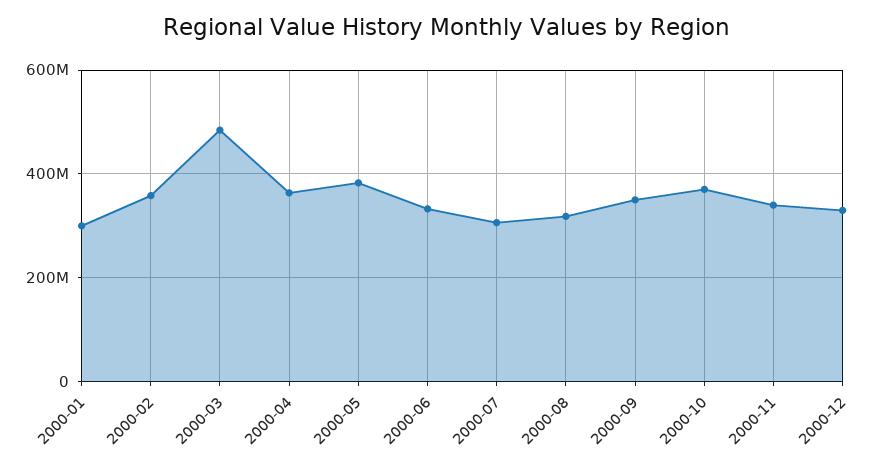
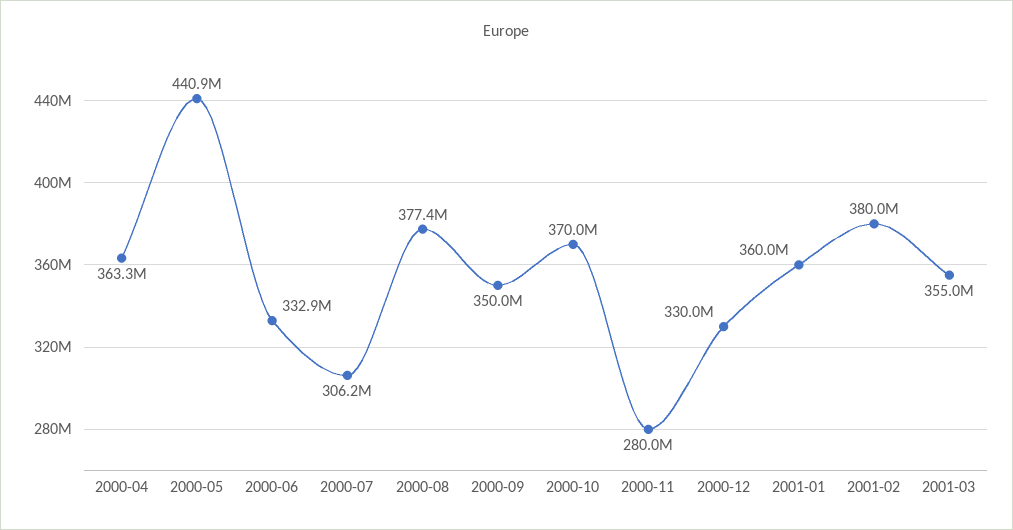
2000-01: 300000000 -> none
2000-02: 360000000 -> none
2000-03: 480000000 -> none
2000-05: 380000000 -> 440900000
2000-08: 320000000 -> 377400000
2000-11: 340000000 -> 280000000
2001-01: none -> 360000000
2001-02: none -> 380000000
2001-03: none -> 355000000

